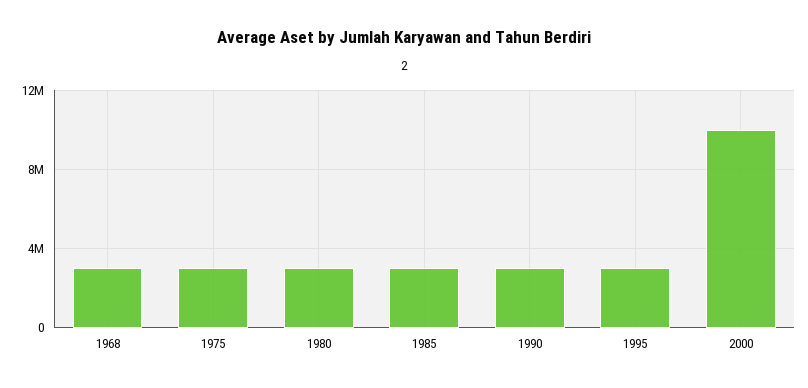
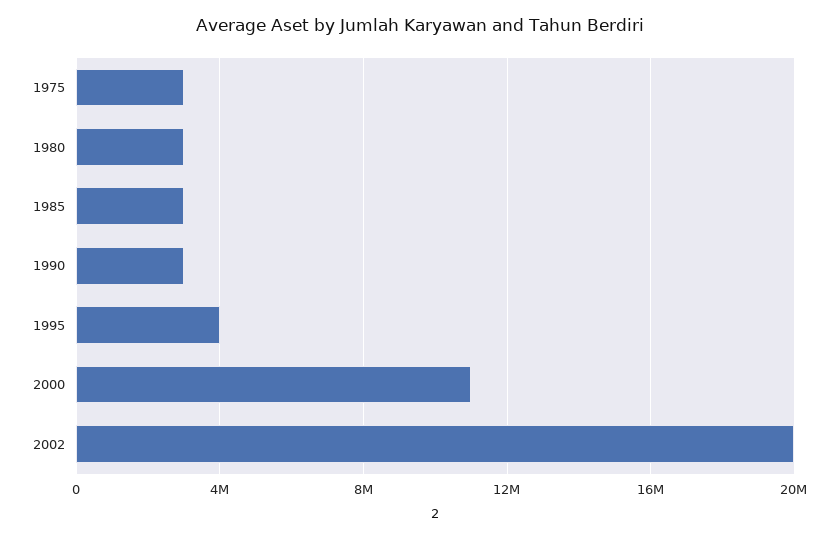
1968: 3000000 -> none
1995: 3000000 -> 4000000
2000: 10000000 -> 11000000
2002: none -> 20000000

